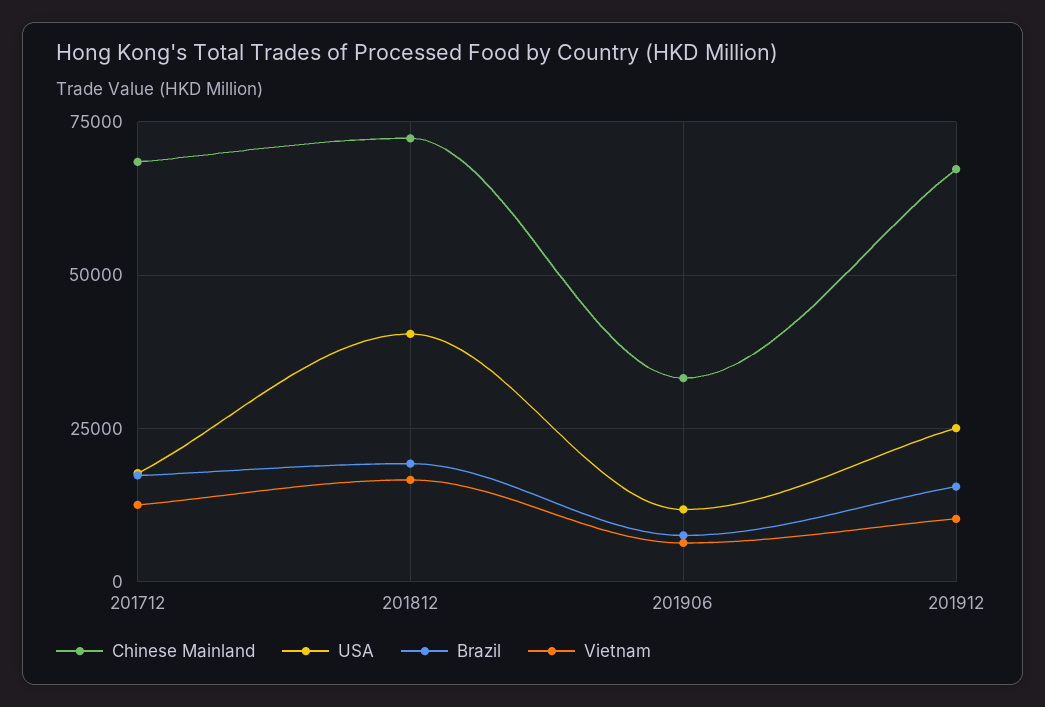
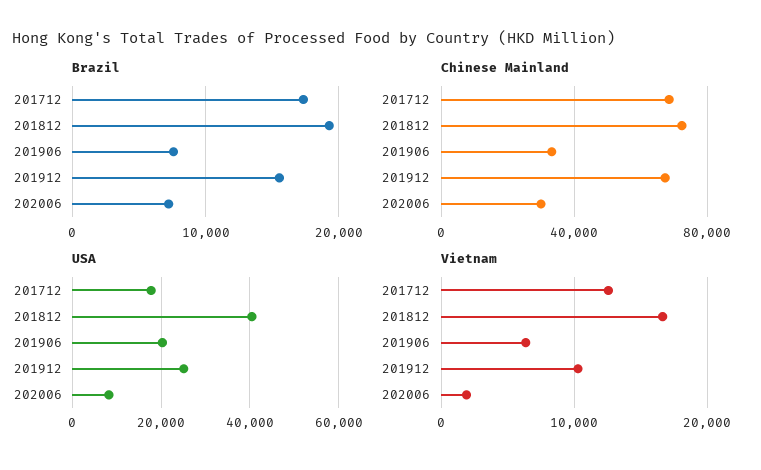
USA, 201906: 12500 -> 20000
Brazil, 202006: none -> 7000
Chinese Mainland, 202006: none -> 30000
USA, 202006: none -> 8000
Vietnam, 202006: none -> 2000

